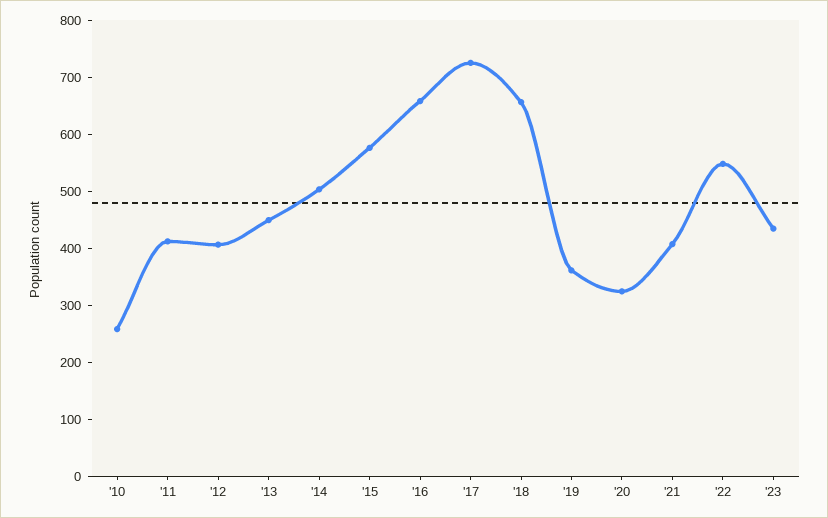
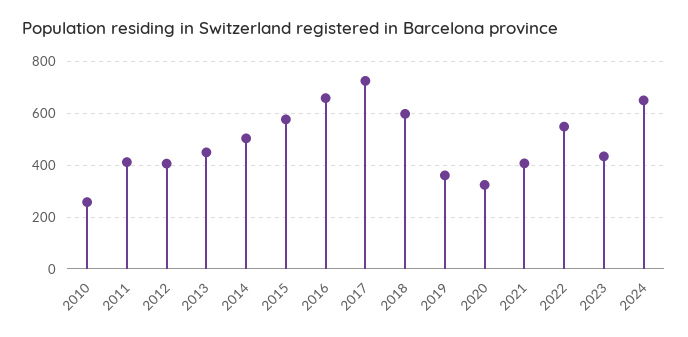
'18: 660 -> 600
2024: none -> 650

